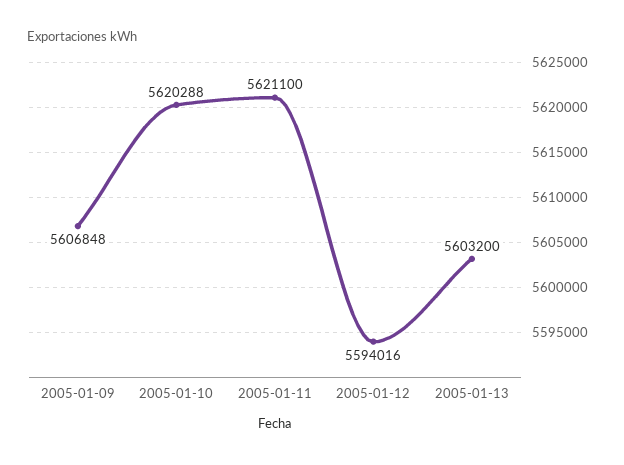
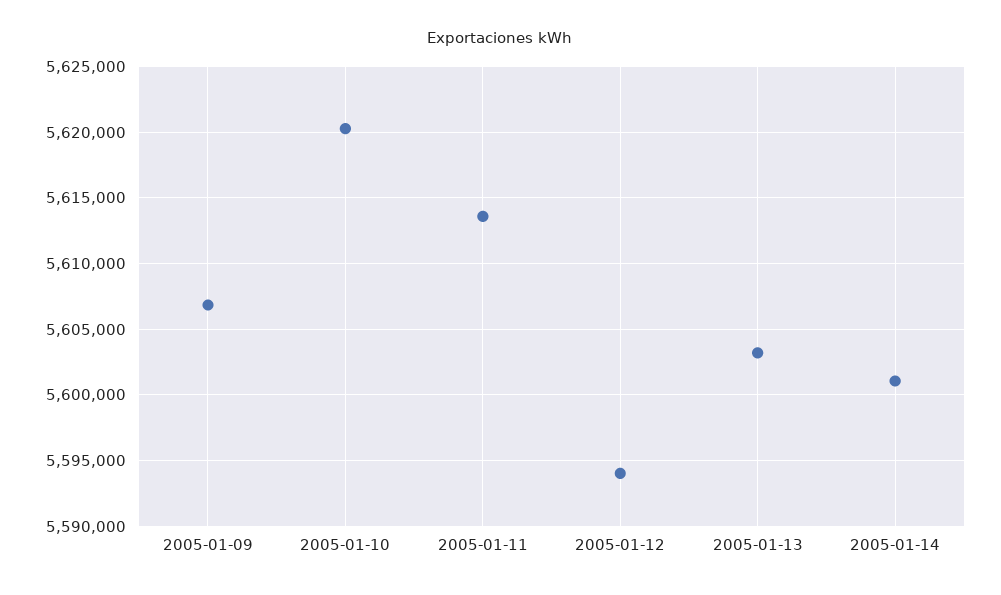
2005-01-11: 5621100 -> 5613500
2005-01-14: none -> 5601000

